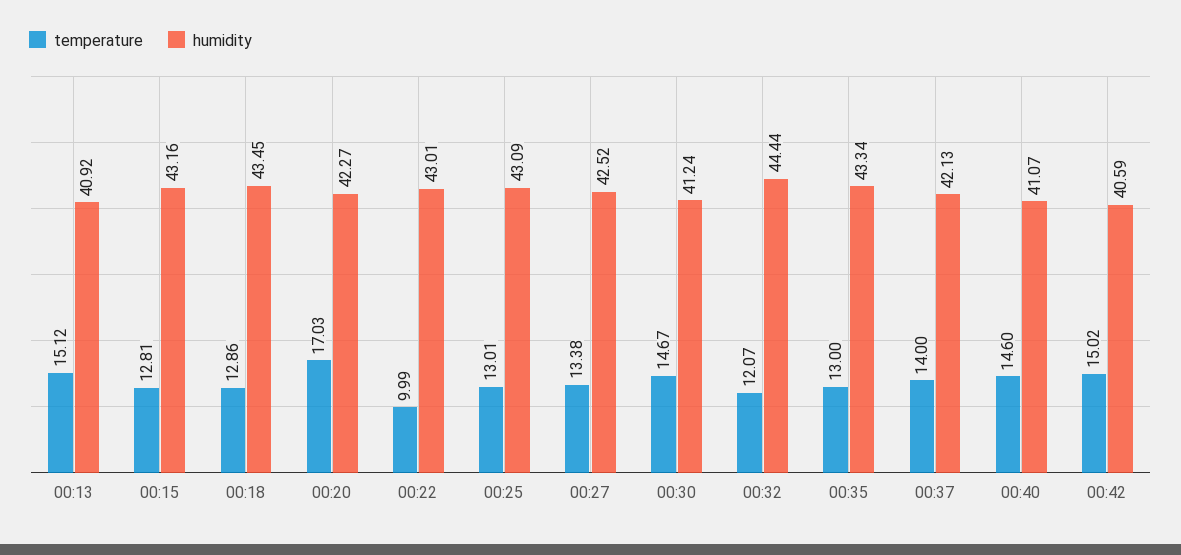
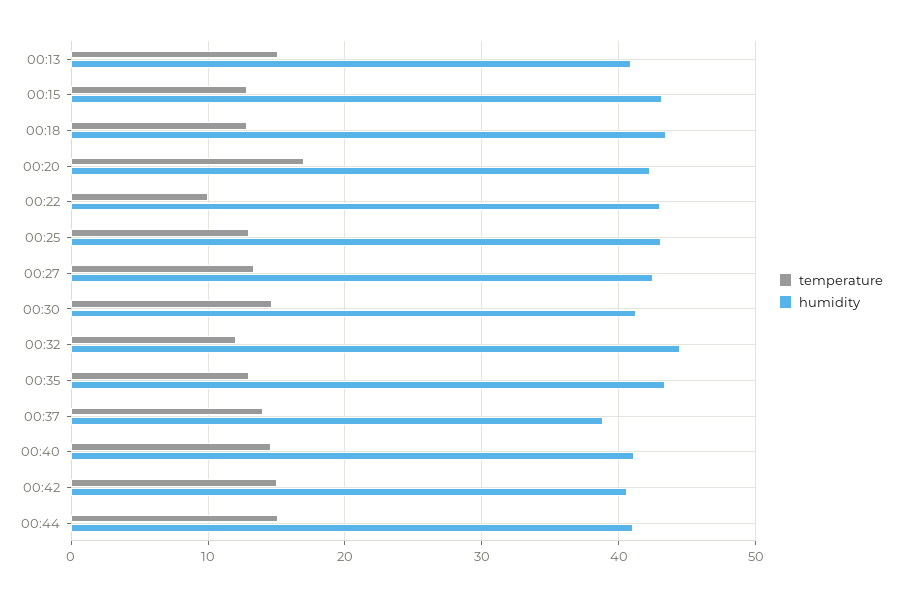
humidity, 00:37: 42.13 -> 39
temperature, 00:44: none -> 15
humidity, 00:44: none -> 41

